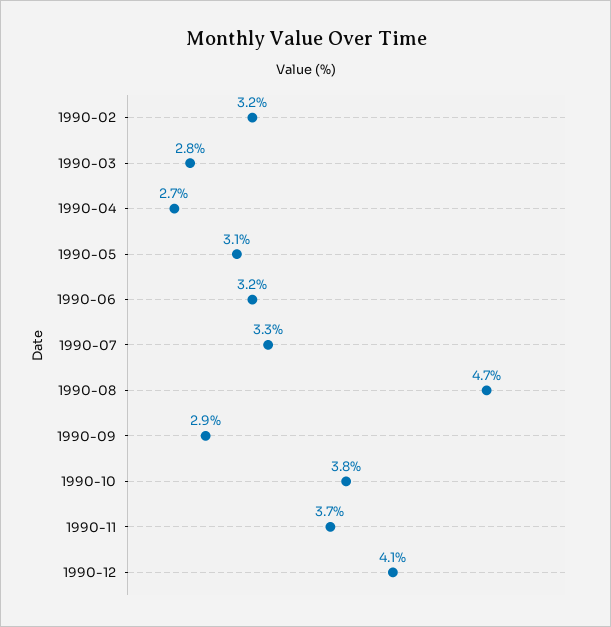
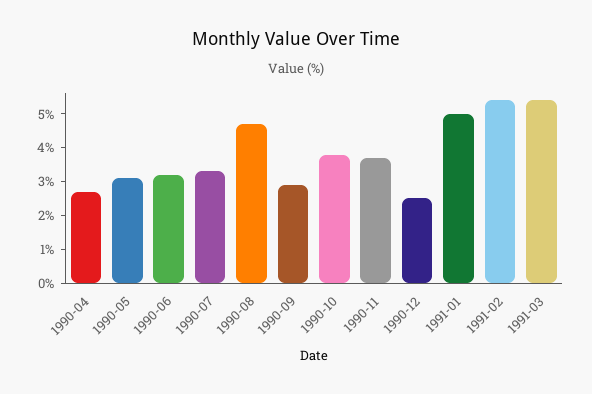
1990-02: 3.2 -> none
1990-03: 2.8 -> none
1990-12: 4.1 -> 2.5
1991-01: none -> 5
1991-02: none -> 5.5
1991-03: none -> 5.5

